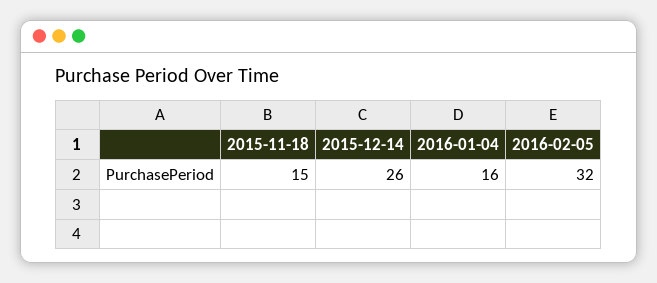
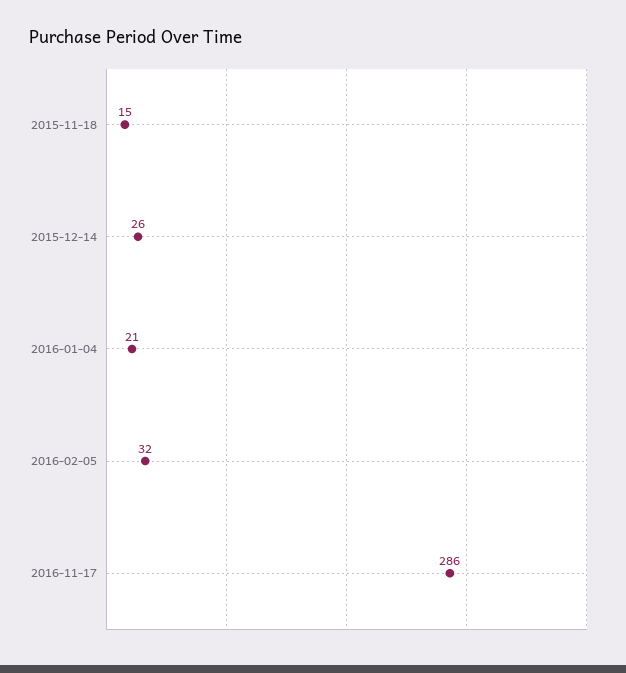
2016-01-04: 16 -> 21
2016-11-17: none -> 286

